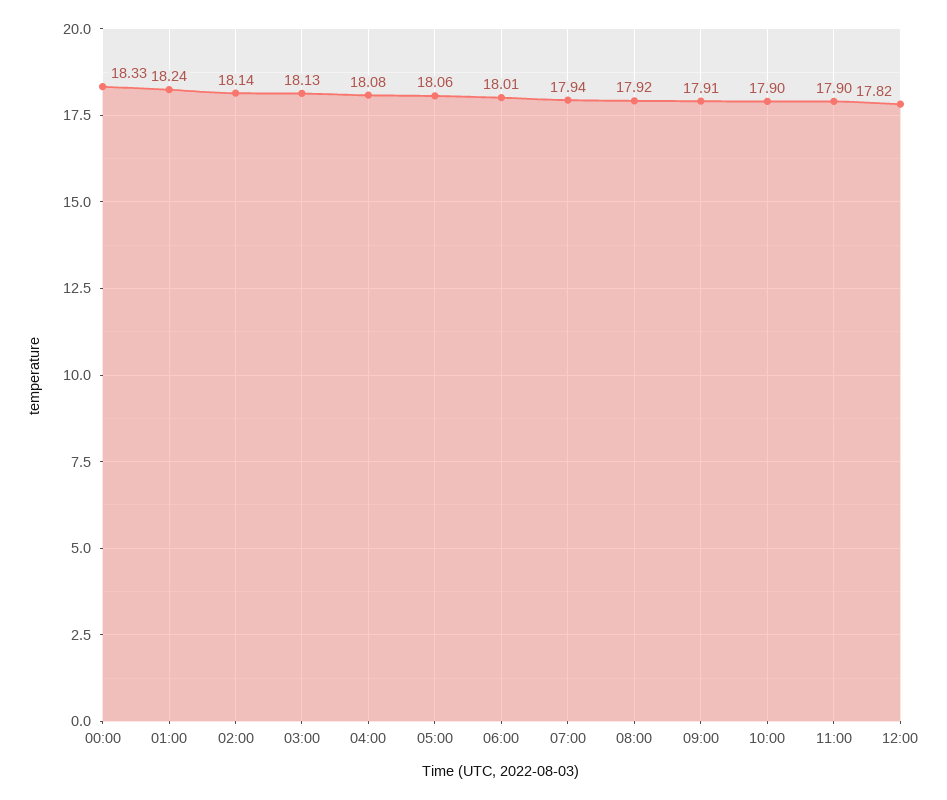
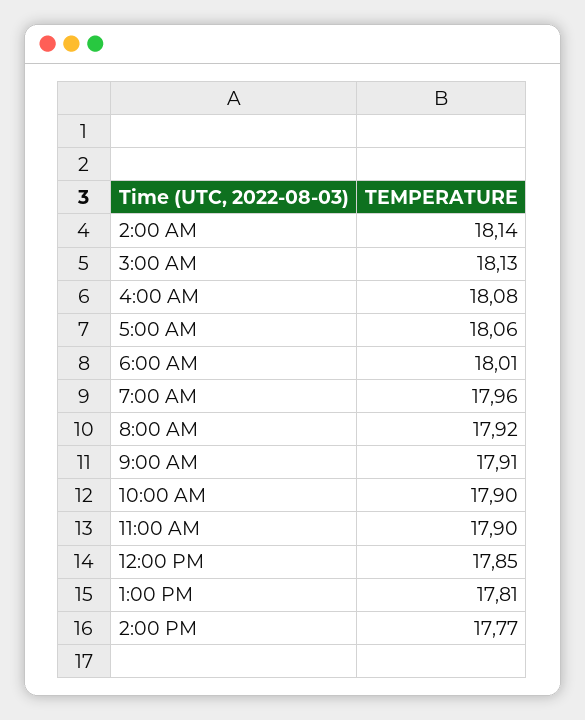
00:00: 18.33 -> none
01:00: 18.24 -> none
07:00: 17.94 -> 17.96
12:00: 17.82 -> 17.85
1:00 PM: none -> 17.81
2:00 PM: none -> 17.77

